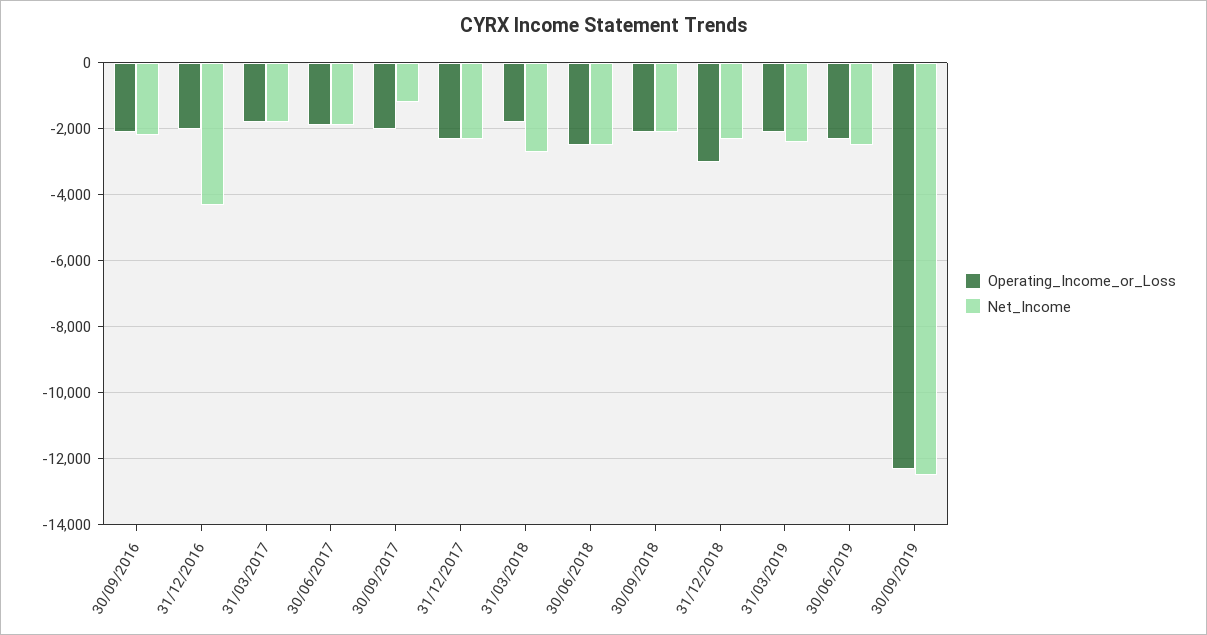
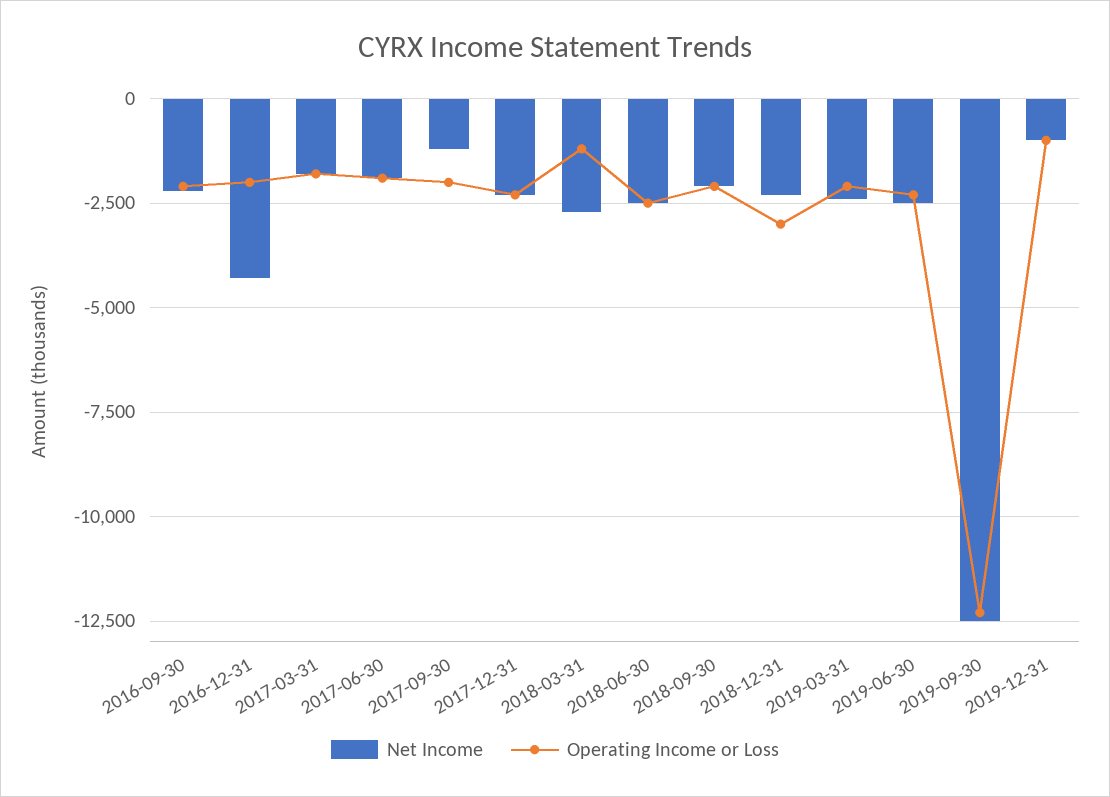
Operating_Income_or_Loss, 31/03/2018: -1800 -> -1250
Net_Income, 2019-12-31: none -> -1000
Operating_Income_or_Loss, 2019-12-31: none -> -1000

